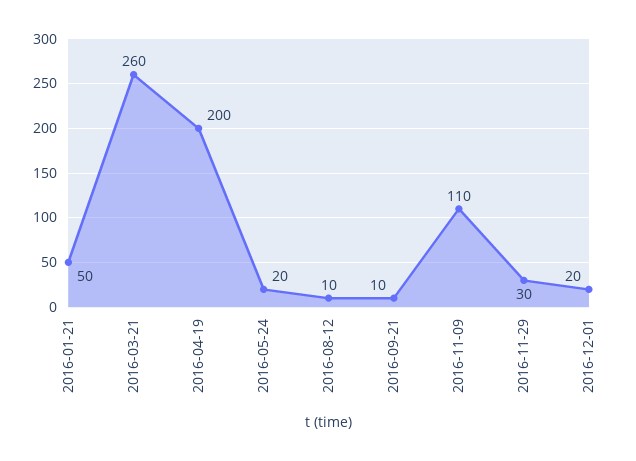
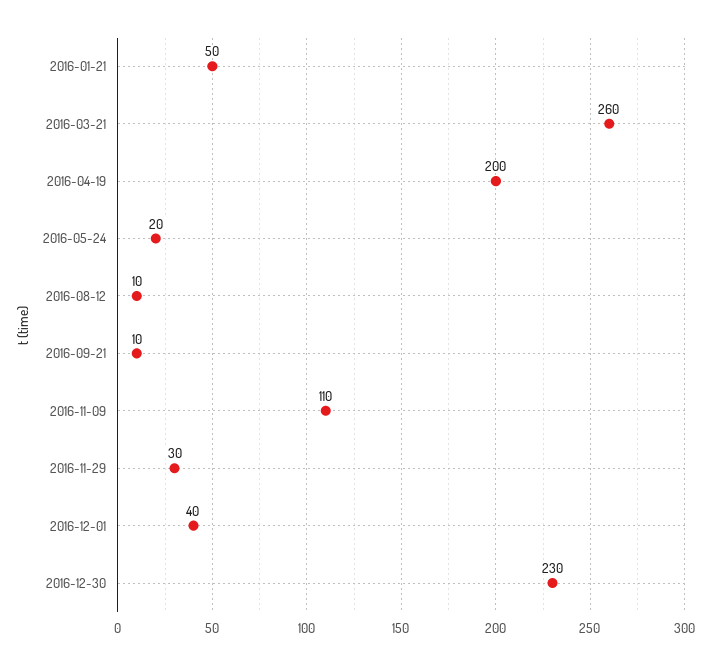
2016-12-01: 20 -> 40
2016-12-30: none -> 230

